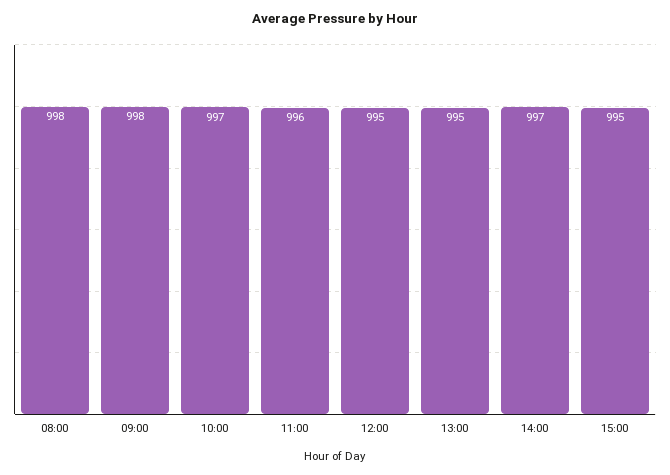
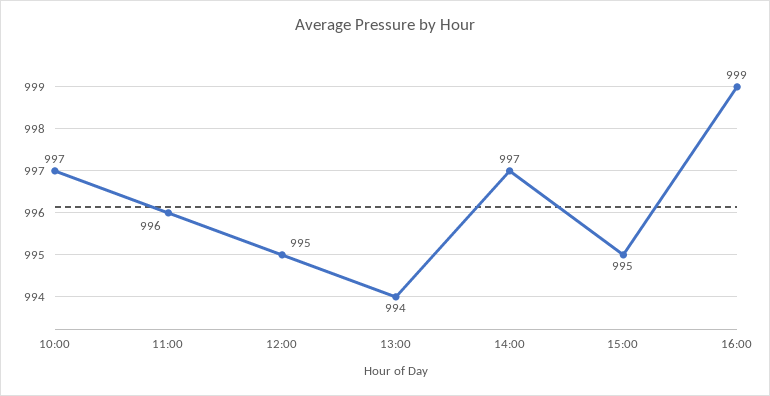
08:00: 998 -> none
09:00: 998 -> none
13:00: 995 -> 994
16:00: none -> 999

